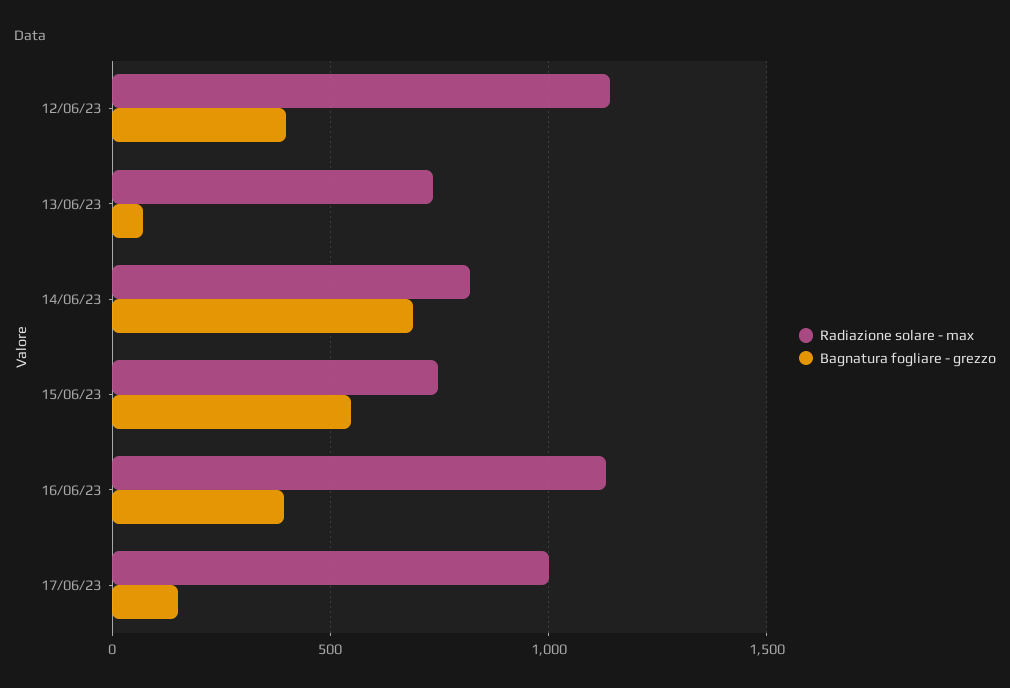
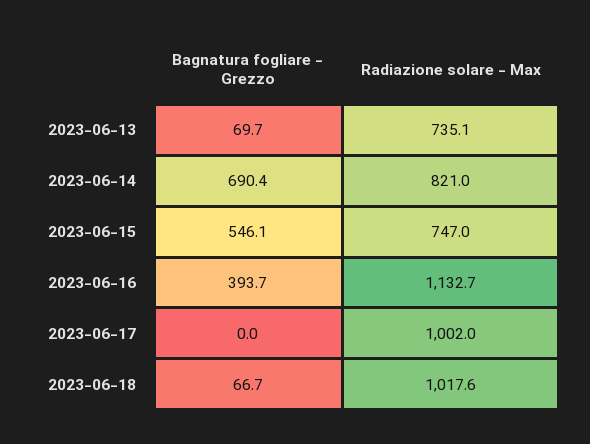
Radiazione solare - max, 12/06/23: 1150 -> none
Bagnatura fogliare - grezzo, 12/06/23: 400 -> none
Bagnatura fogliare - grezzo, 17/06/23: 150 -> 0
Bagnatura fogliare - grezzo, 2023-06-18: none -> 66.7
Radiazione solare - max, 2023-06-18: none -> 1017.6

